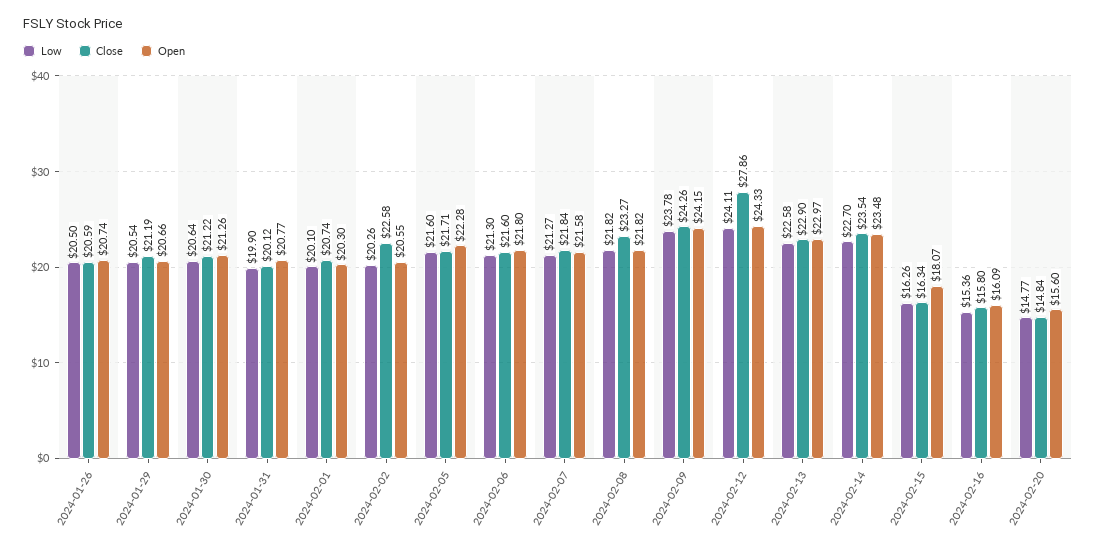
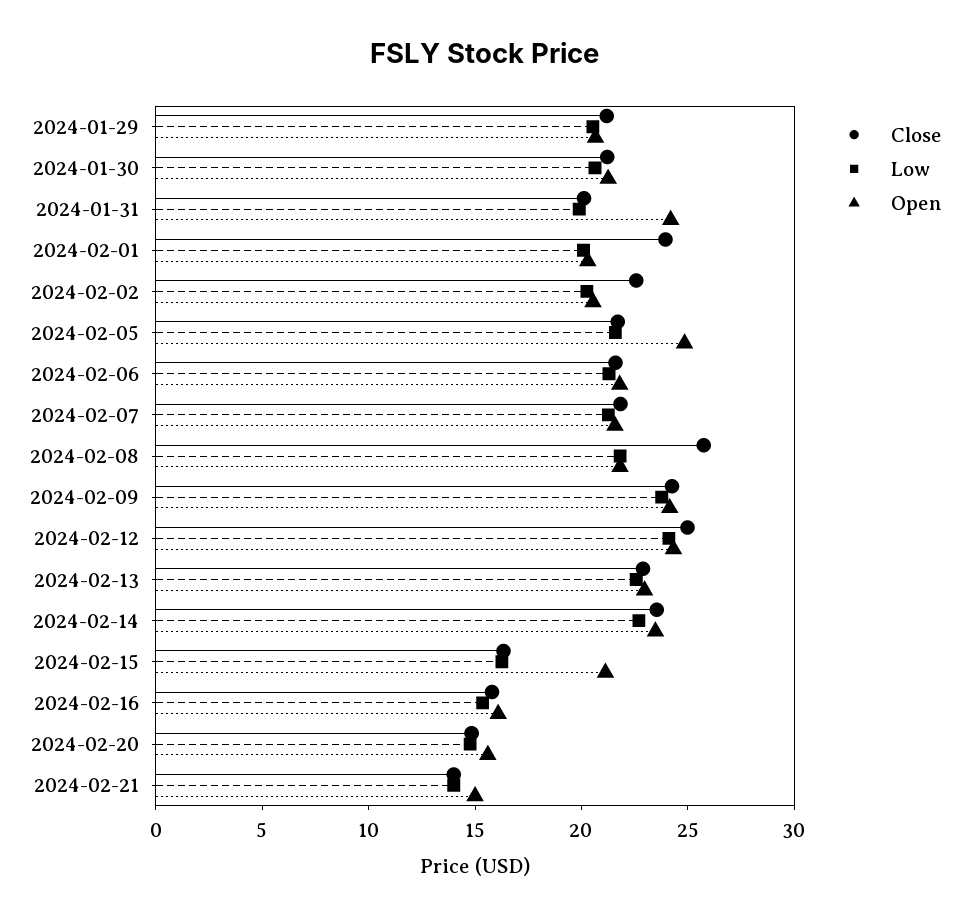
Low, 2024-01-26: 20.5 -> none
Close, 2024-01-26: 20.59 -> none
Open, 2024-01-26: 20.74 -> none
Open, 2024-01-31: 20.77 -> 24
Close, 2024-02-01: 20.74 -> 24
Open, 2024-02-05: 22.28 -> 25
Close, 2024-02-08: 23.27 -> 26
Close, 2024-02-12: 27.86 -> 25
Open, 2024-02-15: 18.07 -> 21
Close, 2024-02-21: none -> 14
Low, 2024-02-21: none -> 14
Open, 2024-02-21: none -> 15

